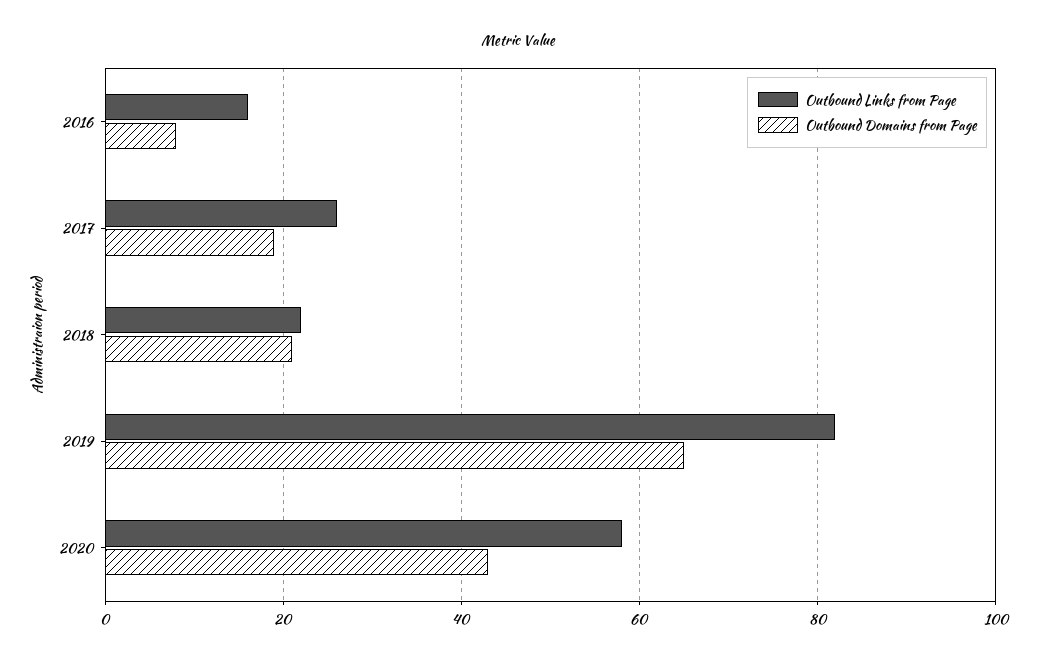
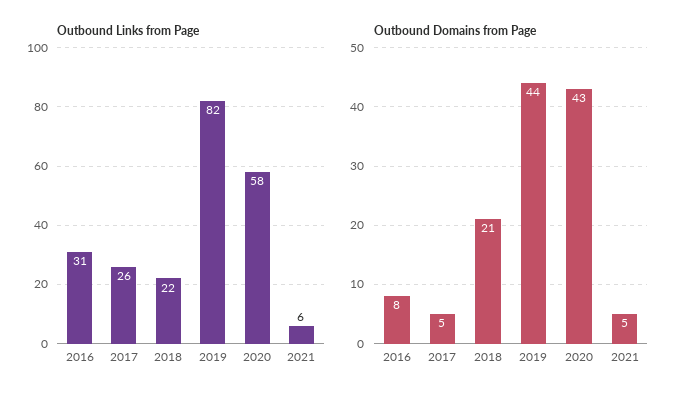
Outbound Links from Page, 2016: 15 -> 31
Outbound Domains from Page, 2017: 20 -> 5
Outbound Domains from Page, 2019: 65 -> 44
Outbound Links from Page, 2021: none -> 6
Outbound Domains from Page, 2021: none -> 5

